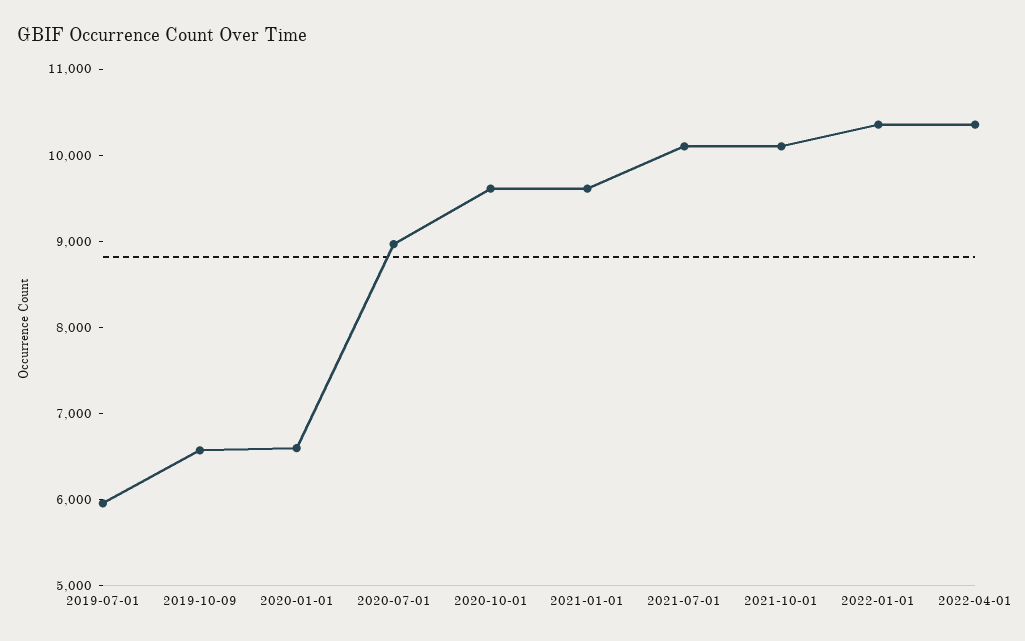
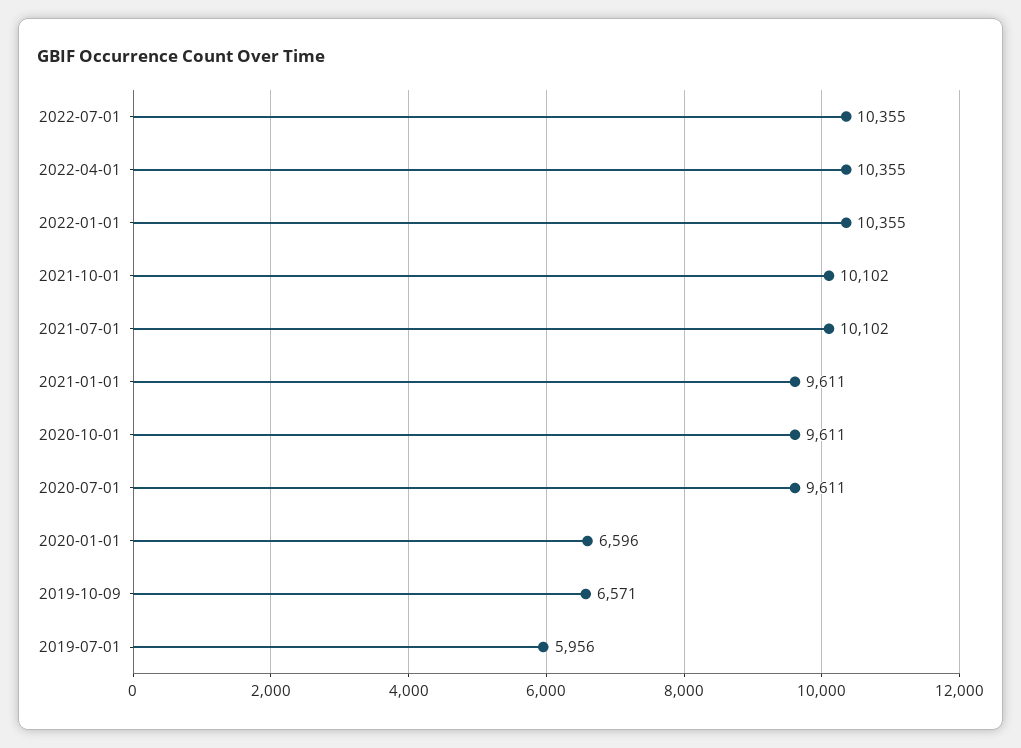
2020-07-01: 9000 -> 9611
2022-07-01: none -> 10355

